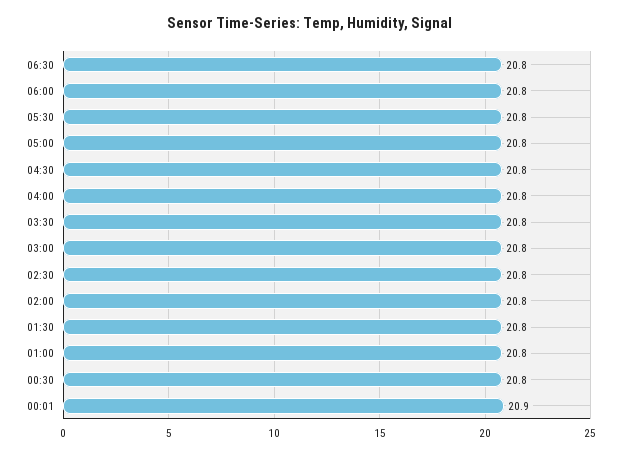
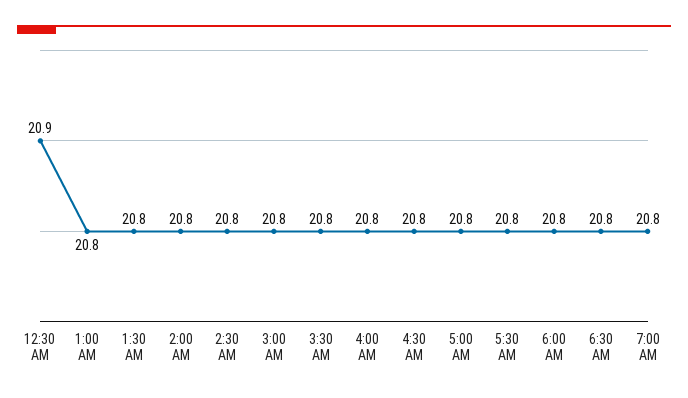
00:30: 20.8 -> 20.9
00:01: 20.9 -> none
7:00 AM: none -> 20.8

